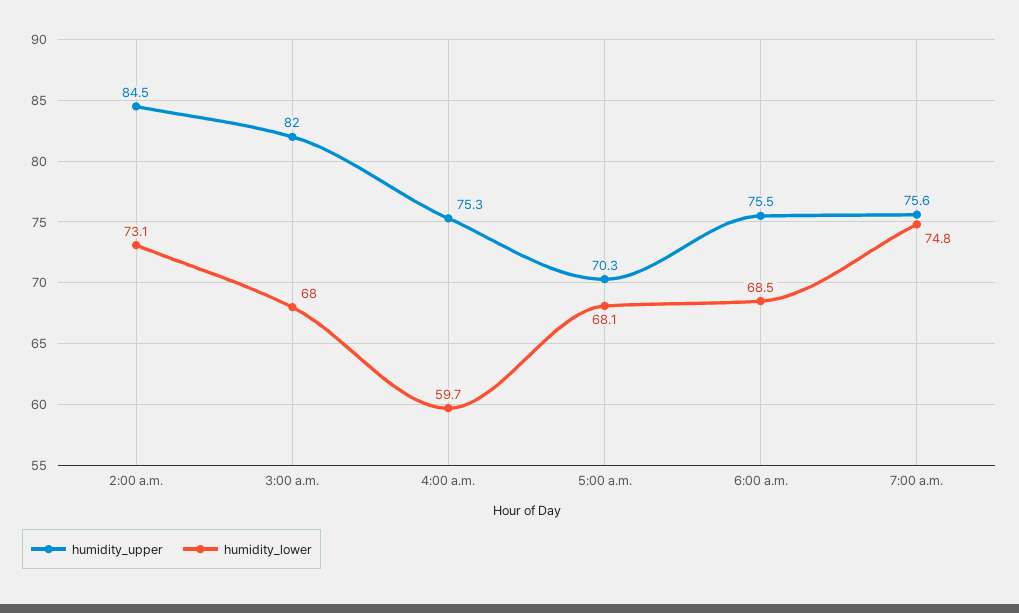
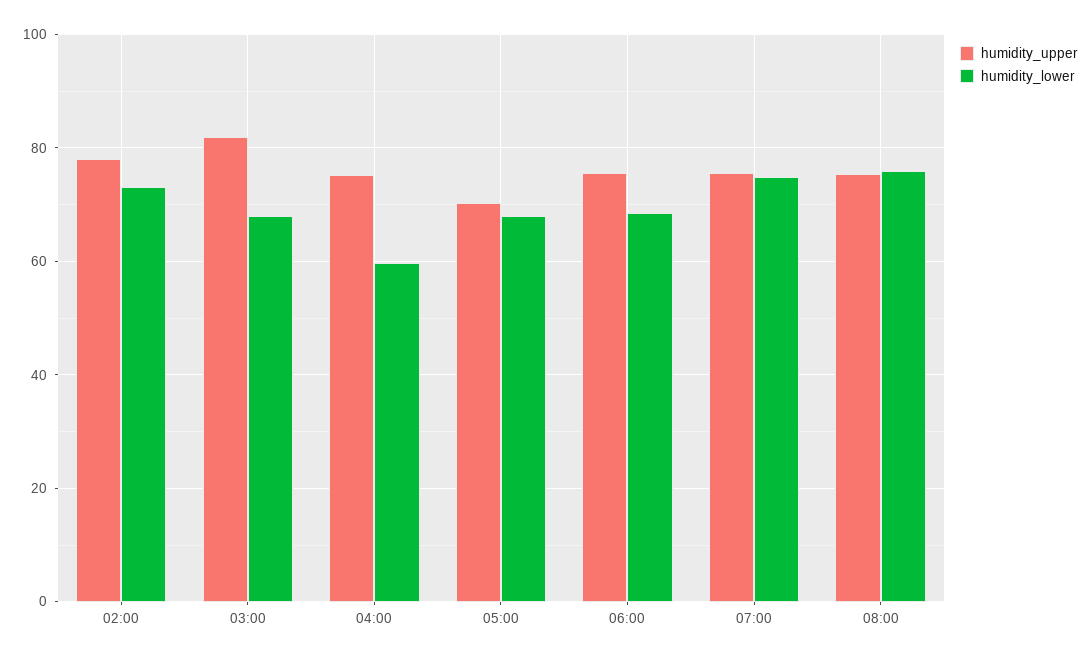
humidity_upper, 2:00 a.m.: 84.5 -> 78
humidity_upper, 08:00: none -> 76
humidity_lower, 08:00: none -> 76

